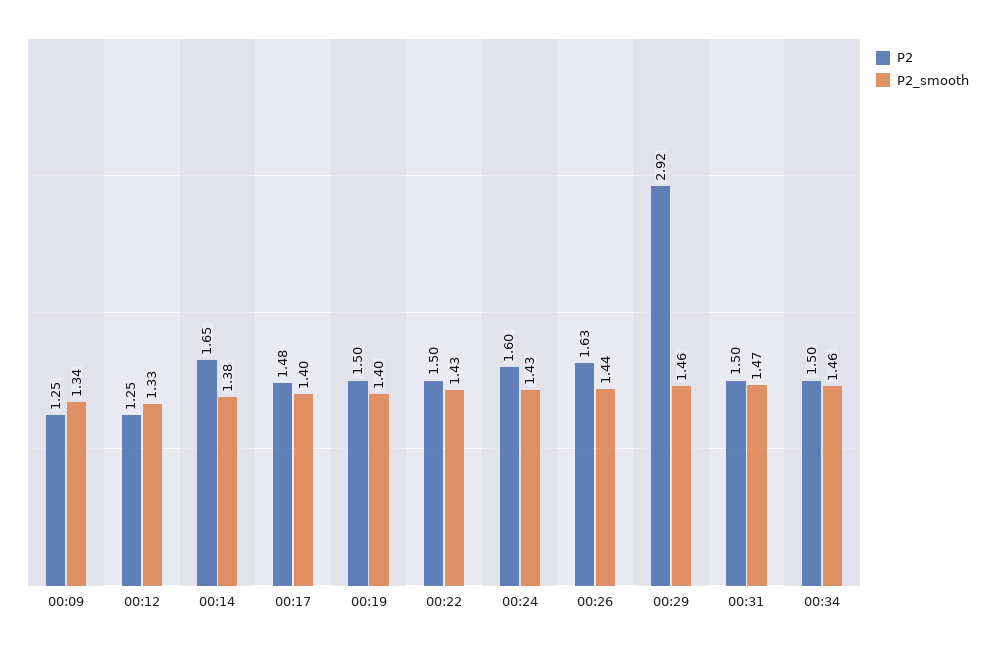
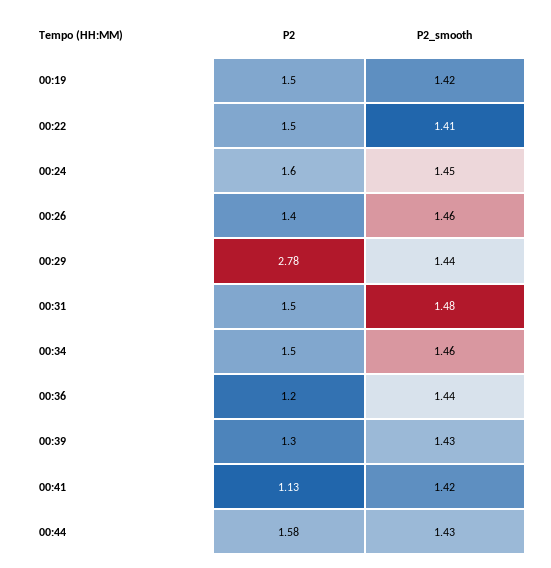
P2, 00:09: 1.25 -> none
P2_smooth, 00:09: 1.34 -> none
P2, 00:12: 1.25 -> none
P2_smooth, 00:12: 1.33 -> none
P2, 00:14: 1.65 -> none
P2_smooth, 00:14: 1.38 -> none
P2, 00:17: 1.48 -> none
P2_smooth, 00:17: 1.4 -> none
P2_smooth, 00:19: 1.4 -> 1.42
P2_smooth, 00:22: 1.43 -> 1.41
P2_smooth, 00:24: 1.43 -> 1.45
P2, 00:26: 1.63 -> 1.4
P2_smooth, 00:26: 1.44 -> 1.46
P2, 00:29: 2.92 -> 2.78
P2_smooth, 00:29: 1.46 -> 1.44
P2_smooth, 00:31: 1.47 -> 1.48
P2, 00:36: none -> 1.2
P2_smooth, 00:36: none -> 1.44
P2, 00:39: none -> 1.3
P2_smooth, 00:39: none -> 1.43
P2, 00:41: none -> 1.13
P2_smooth, 00:41: none -> 1.42
P2, 00:44: none -> 1.58
P2_smooth, 00:44: none -> 1.43

